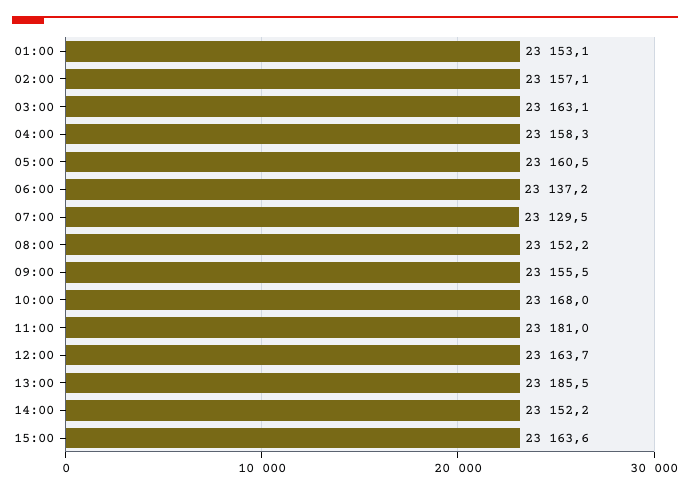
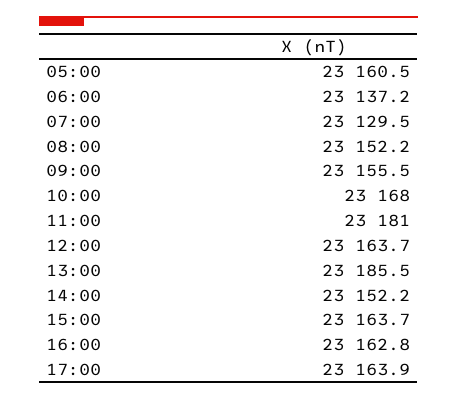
01:00: 23153.1 -> none
02:00: 23157.1 -> none
03:00: 23163.1 -> none
04:00: 23158.3 -> none
15:00: 23163.6 -> 23163.7
16:00: none -> 23162.8
17:00: none -> 23163.9

